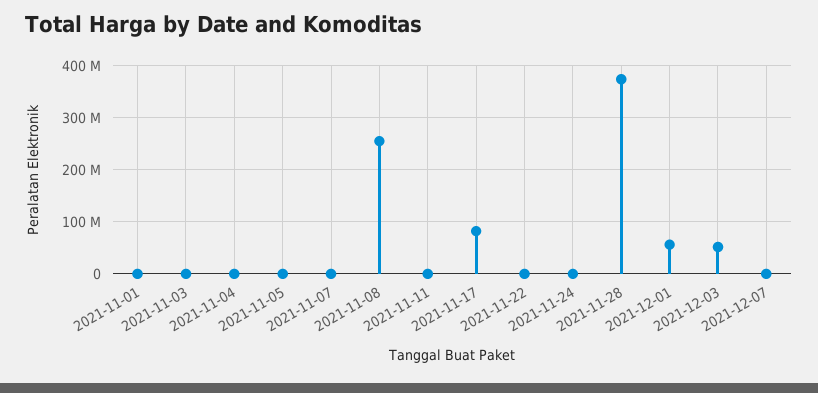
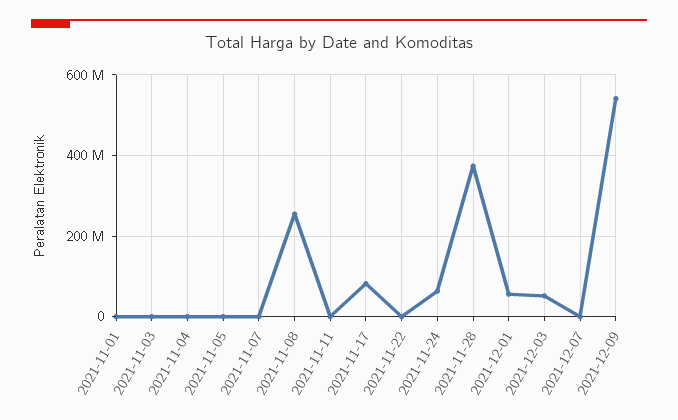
2021-11-24: 0 -> 60000000
2021-12-09: none -> 540000000

